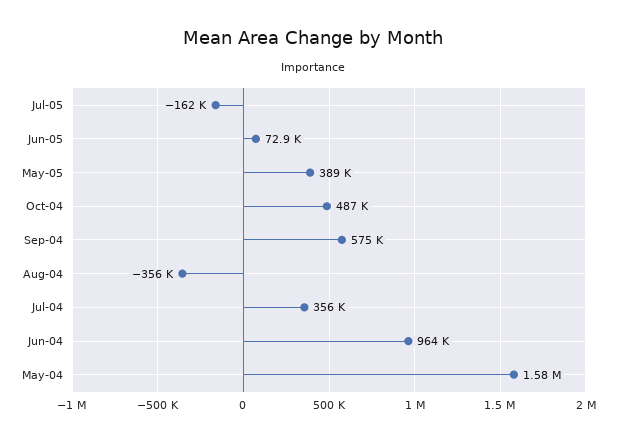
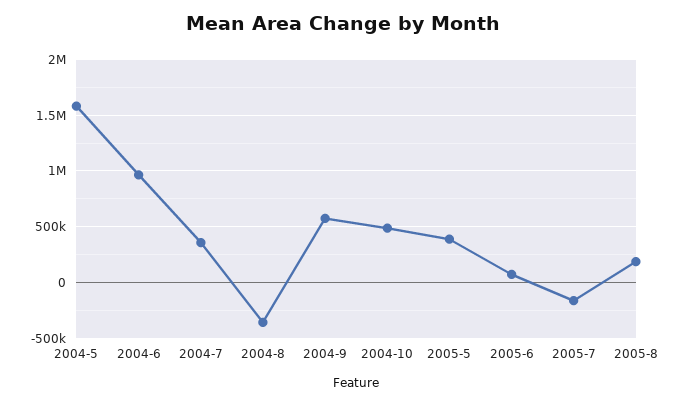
2005-8: none -> 200000

